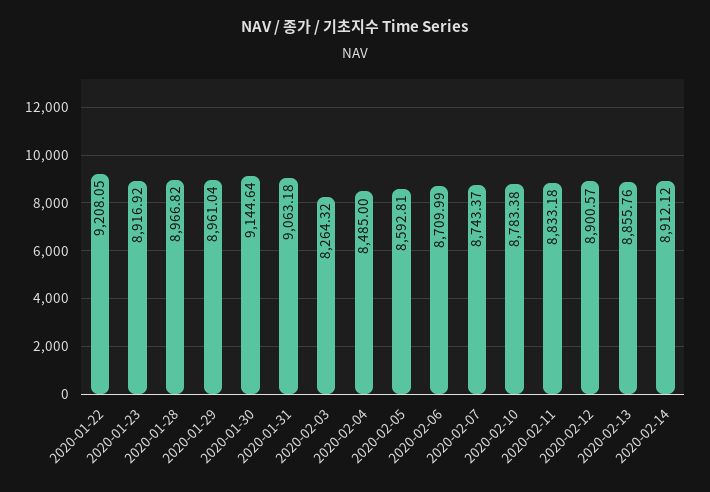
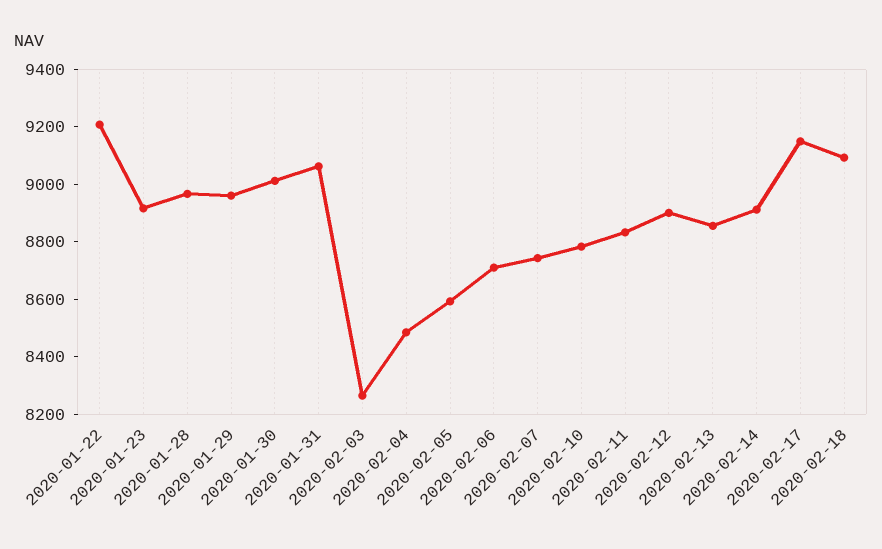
2020-01-30: 9144.64 -> 9000
2020-02-17: none -> 9150
2020-02-18: none -> 9100

